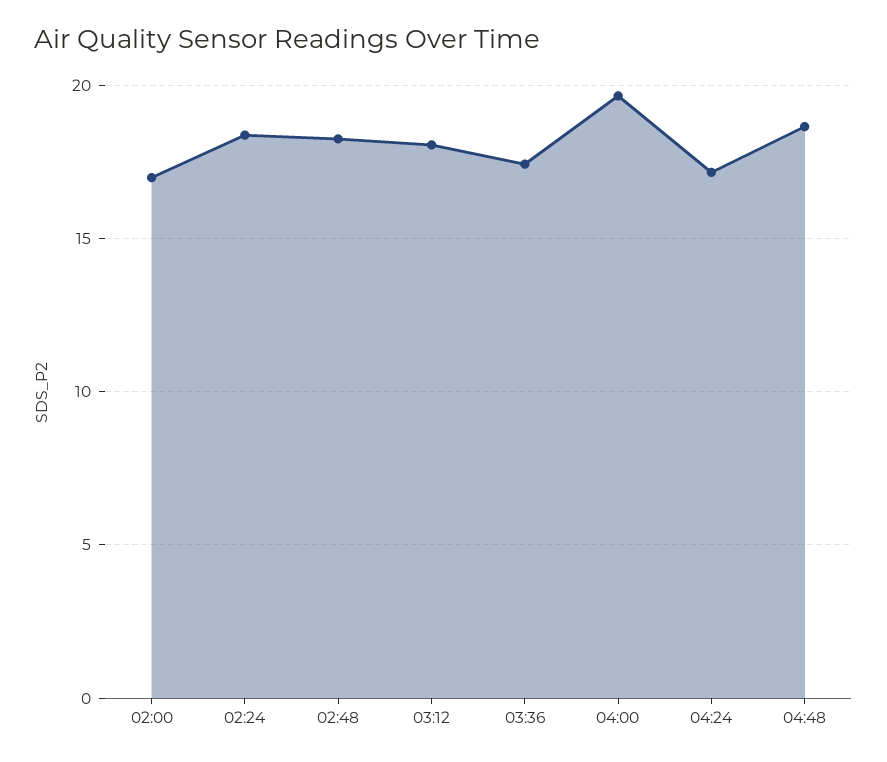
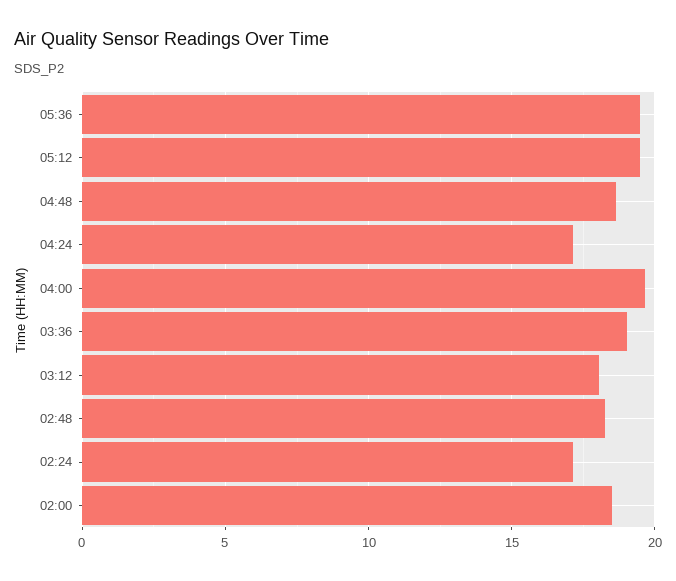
02:00: 17 -> 18.5
02:24: 18.5 -> 17
03:36: 17.5 -> 19
05:36: none -> 19.5
05:12: none -> 19.5

